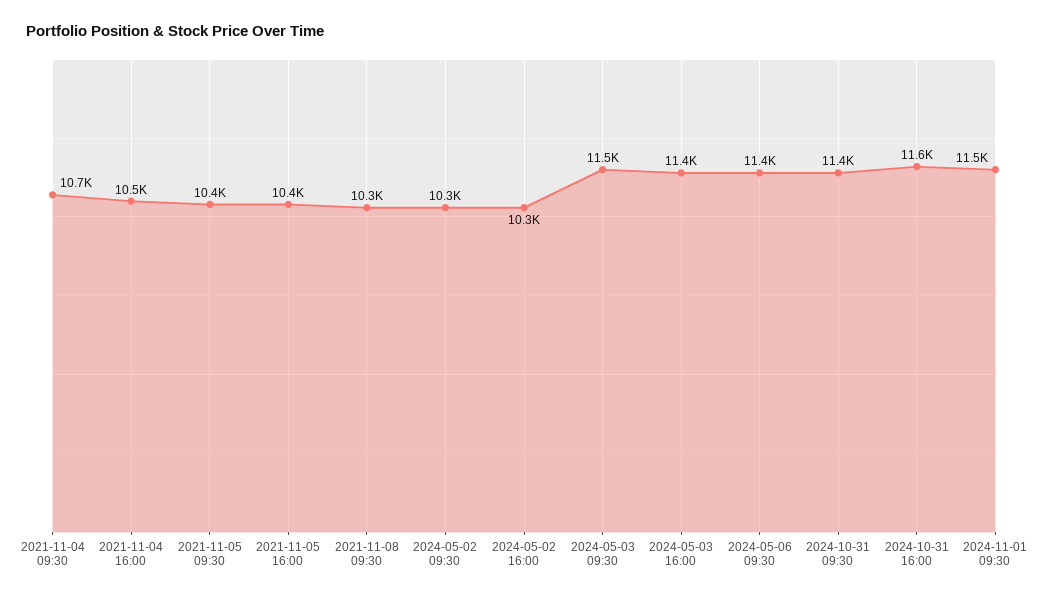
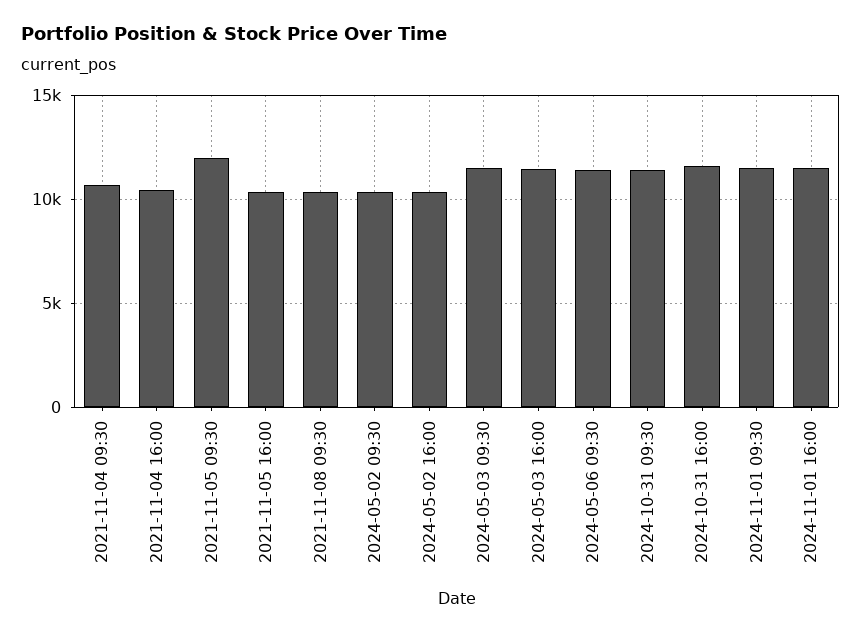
2021-11-05 09:30: 10400 -> 12000
2024-11-01 16:00: none -> 11500

